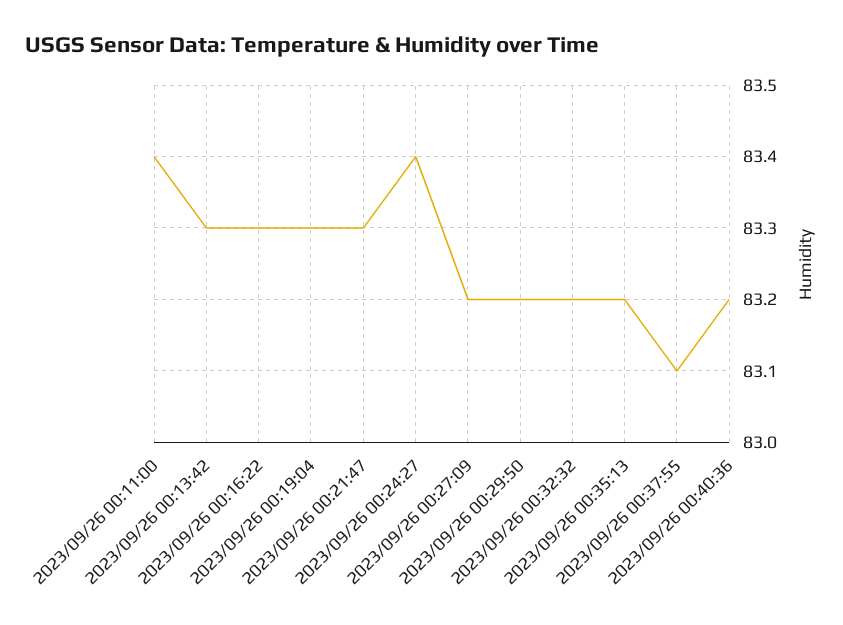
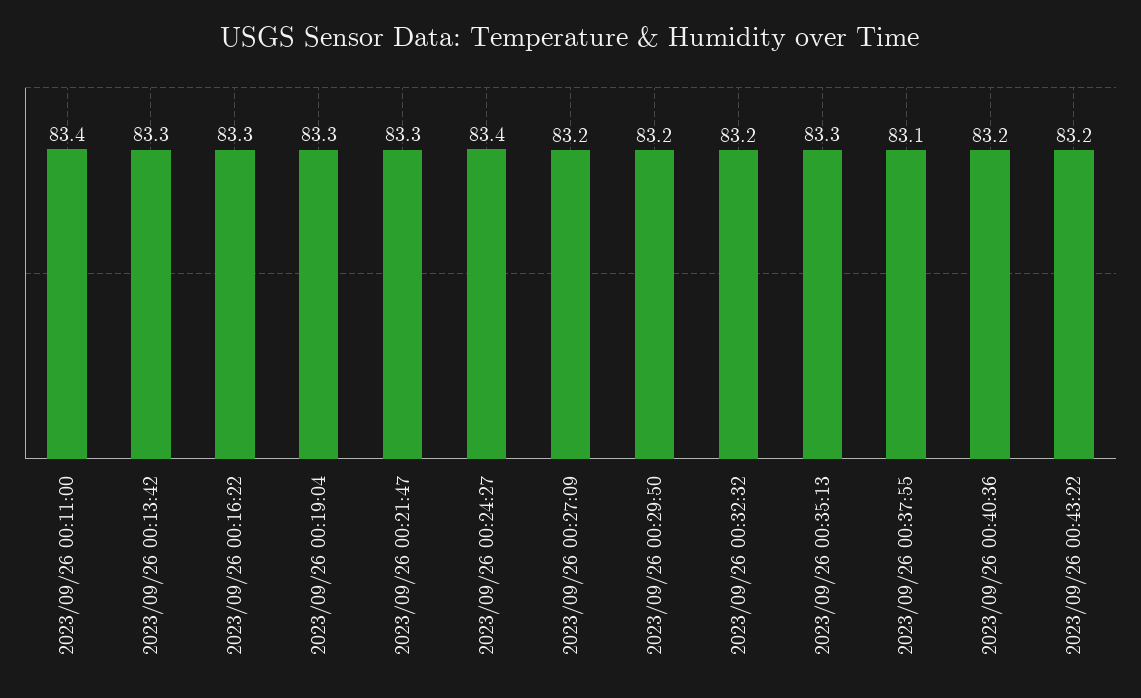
2023/09/26 00:35:13: 83.2 -> 83.3
2023/09/26 00:43:22: none -> 83.2

